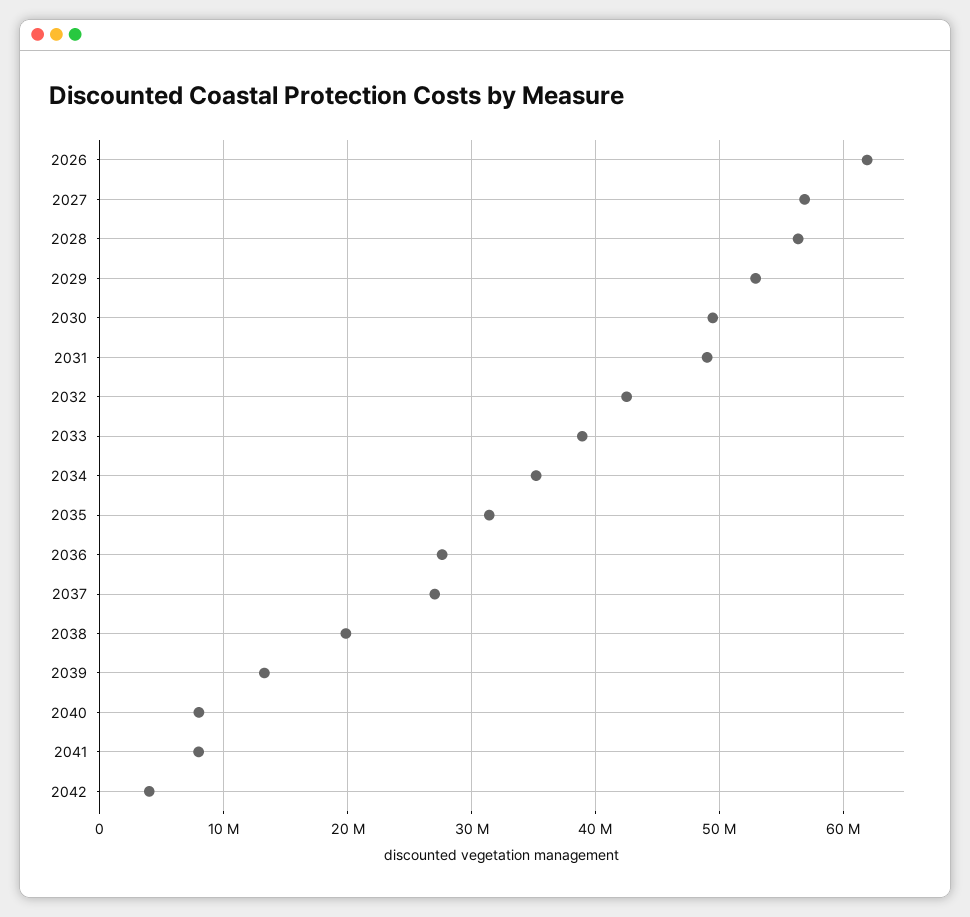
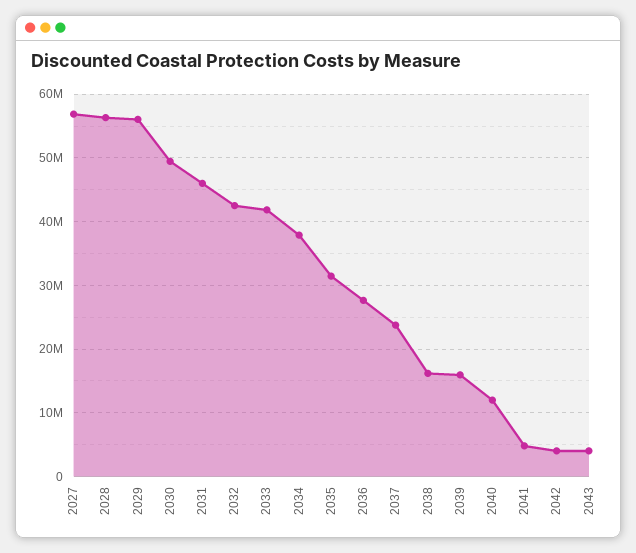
2026: 62000000 -> none
2029: 53000000 -> 56000000
2031: 49000000 -> 46000000
2033: 39000000 -> 42000000
2034: 35000000 -> 38000000
2037: 27000000 -> 24000000
2038: 20000000 -> 16000000
2039: 13000000 -> 16000000
2040: 8000000 -> 12000000
2041: 8000000 -> 5000000
2043: none -> 4000000

